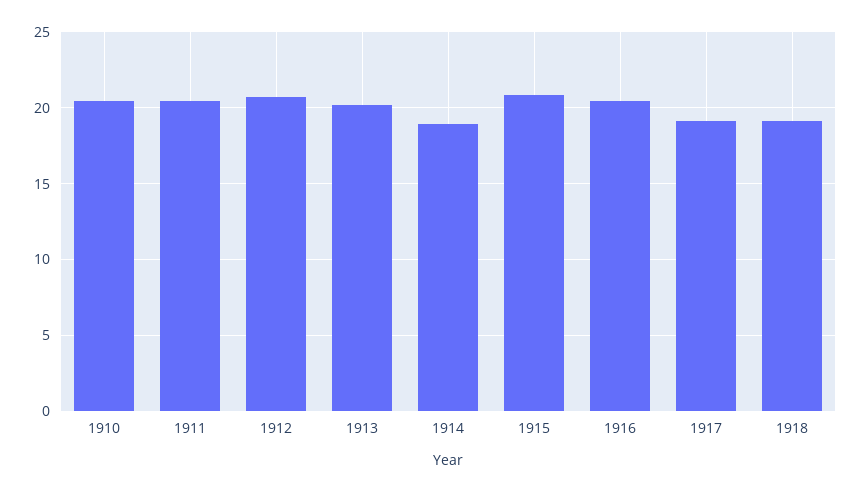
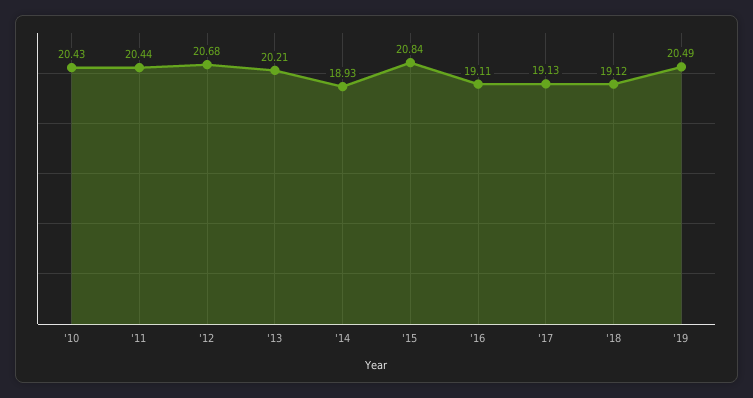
1916: 20.5 -> 19.11
'19: none -> 20.49

